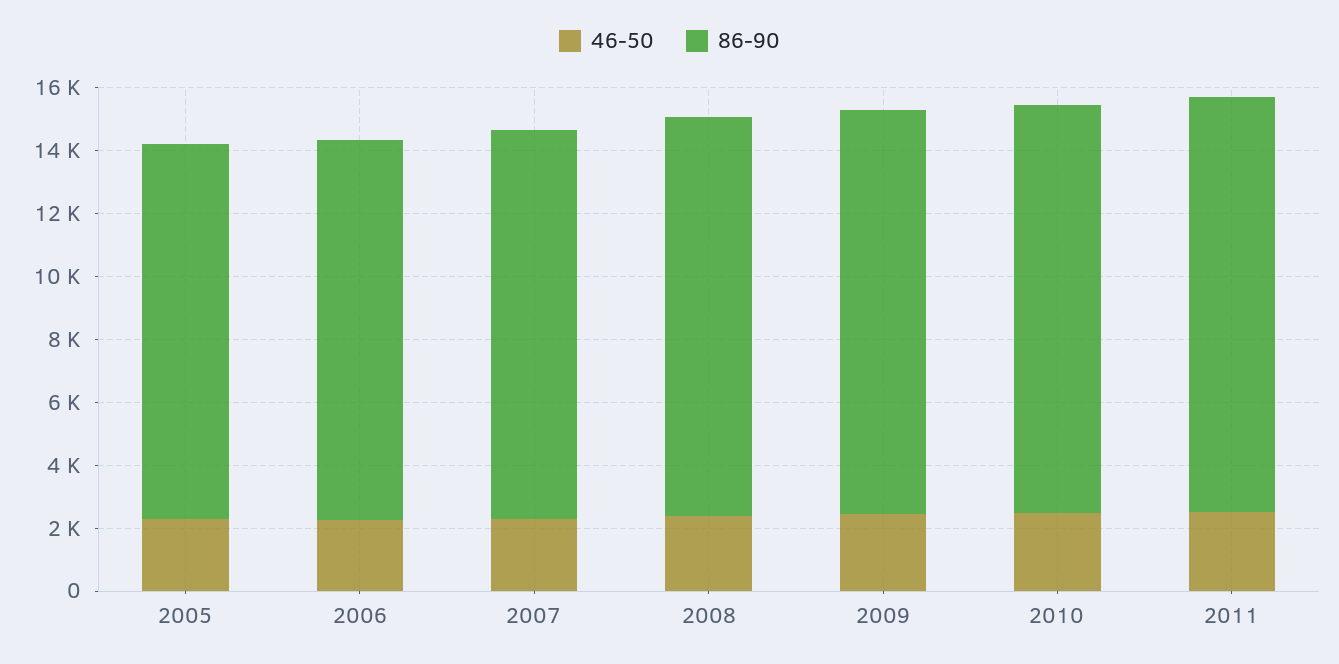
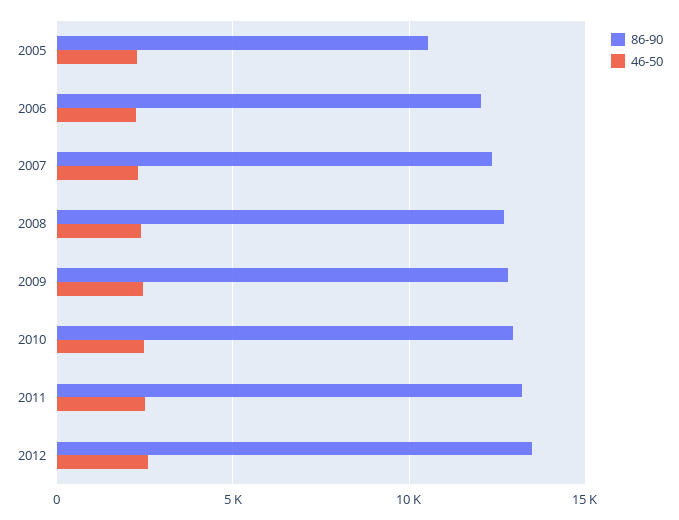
86-90, 2005: 12000 -> 10500
86-90, 2012: none -> 13500
46-50, 2012: none -> 2500

